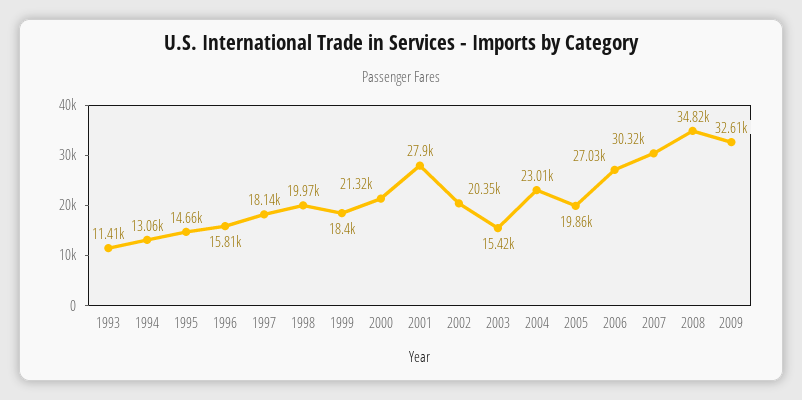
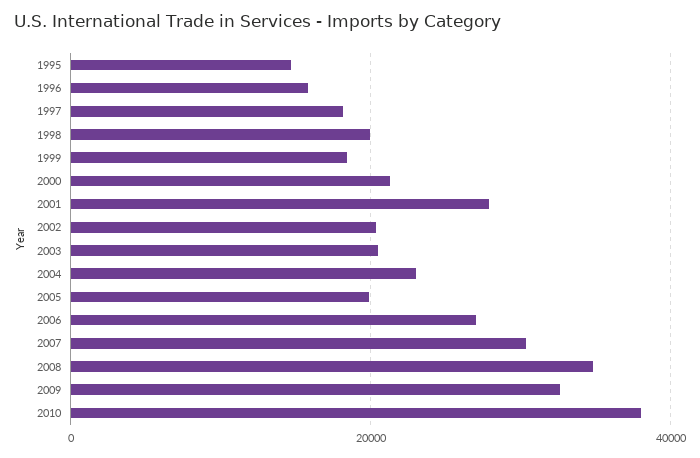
1993: 11410 -> none
1994: 13060 -> none
2003: 15420 -> 20000
2010: none -> 38000

